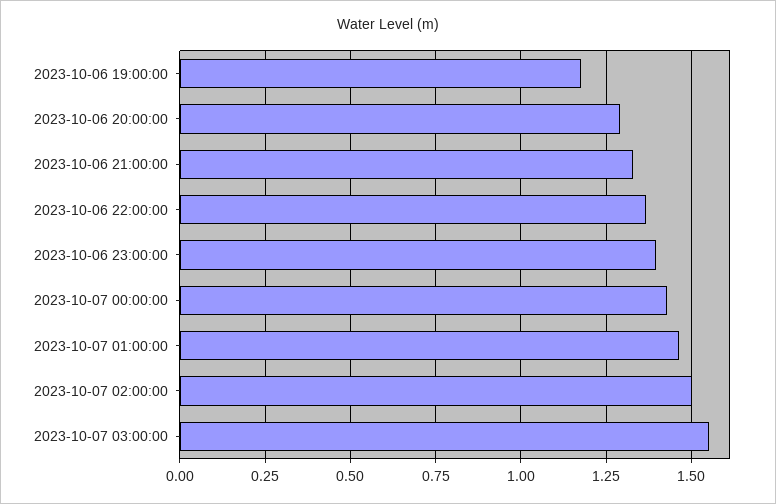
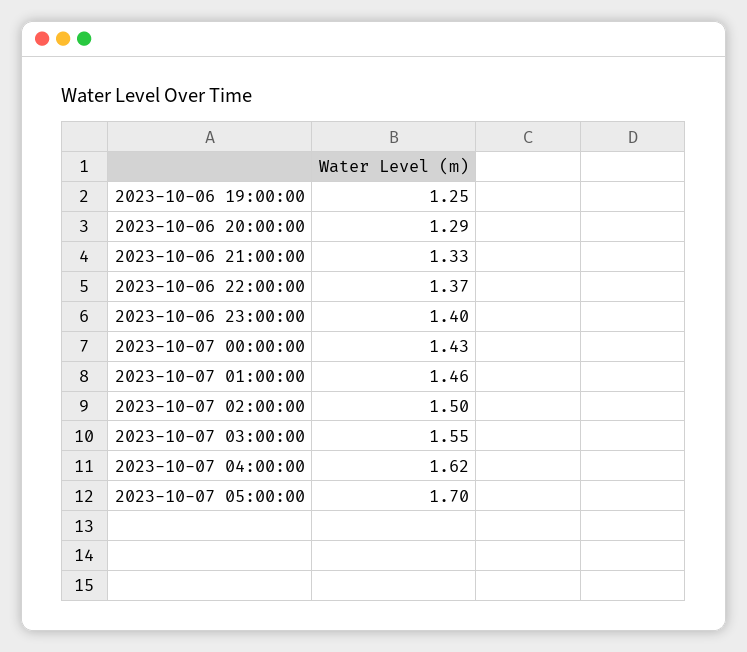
2023-10-06 19:00:00: 1.175 -> 1.25
2023-10-07 04:00:00: none -> 1.62
2023-10-07 05:00:00: none -> 1.7

